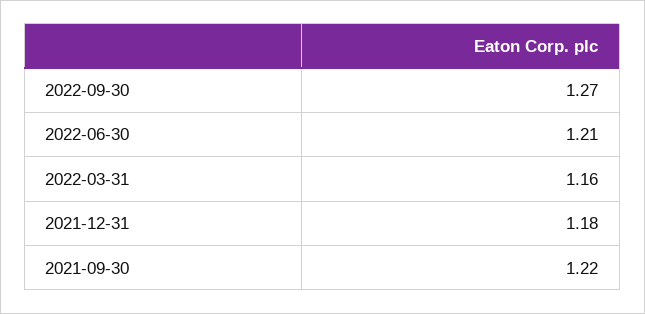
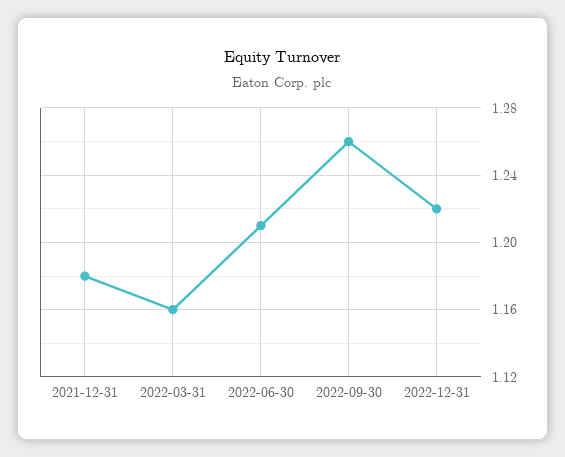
2022-09-30: 1.27 -> 1.26
2021-09-30: 1.22 -> none
2022-12-31: none -> 1.22

